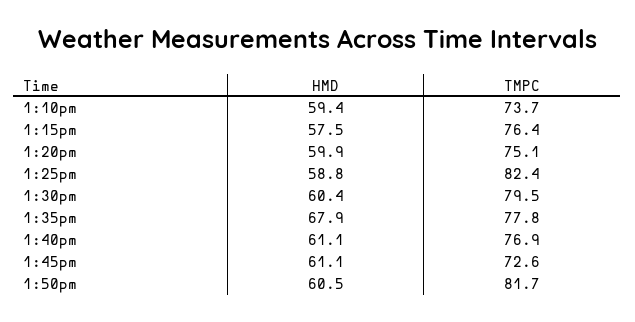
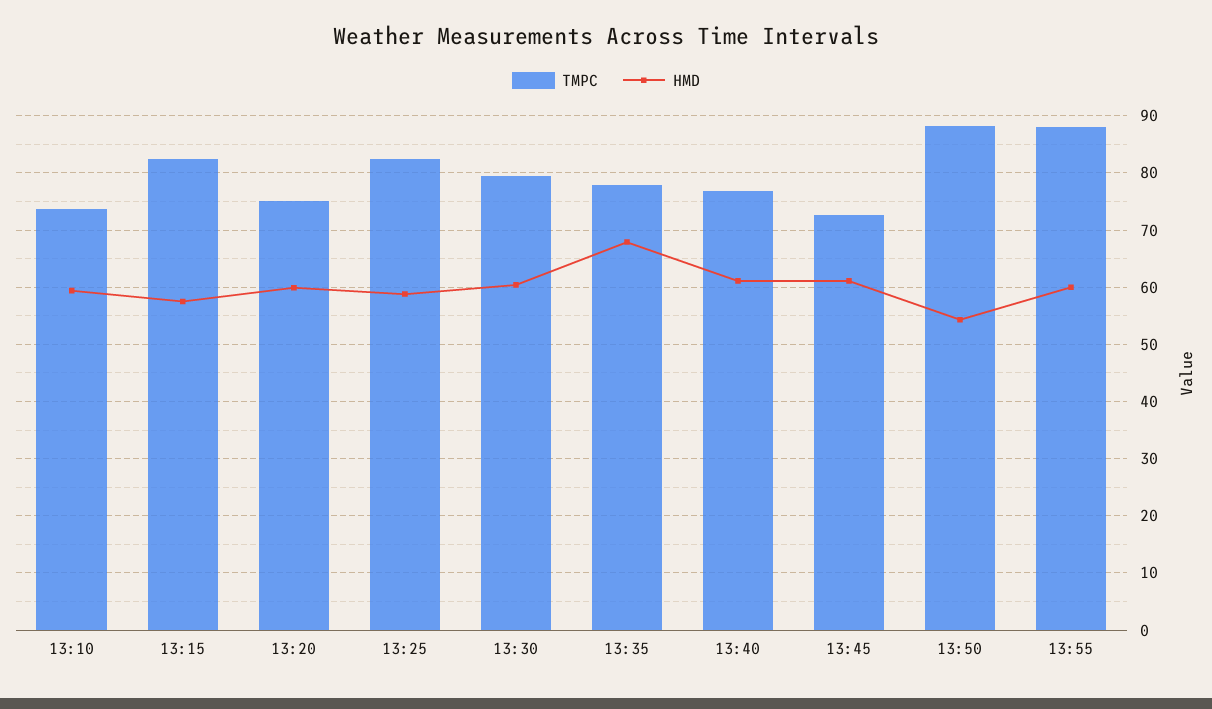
TMPC, 1:15pm: 76.4 -> 82
HMD, 1:50pm: 60.5 -> 54
TMPC, 1:50pm: 81.7 -> 88
TMPC, 13:55: none -> 88
HMD, 13:55: none -> 60

